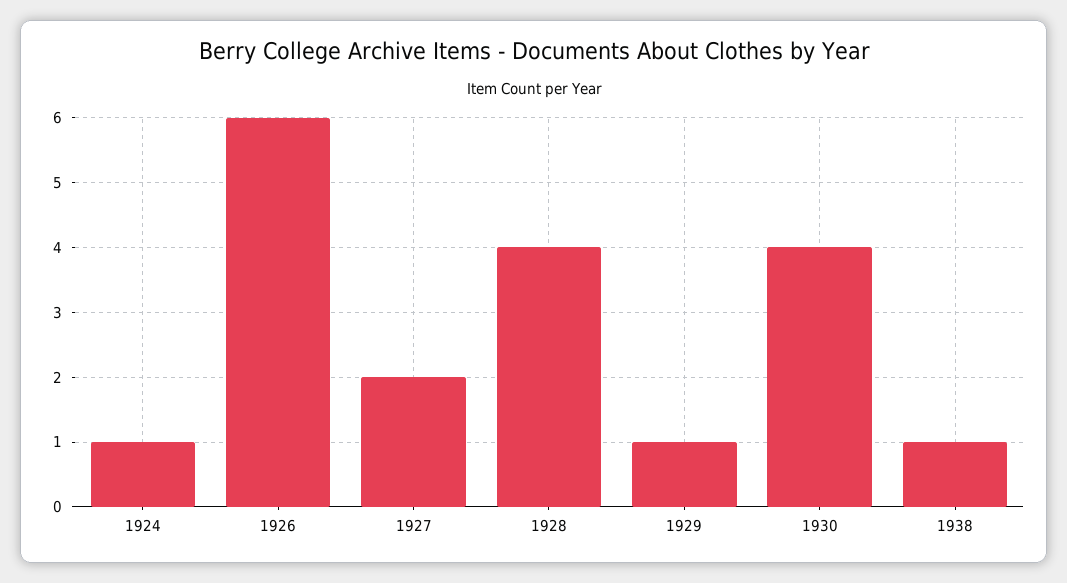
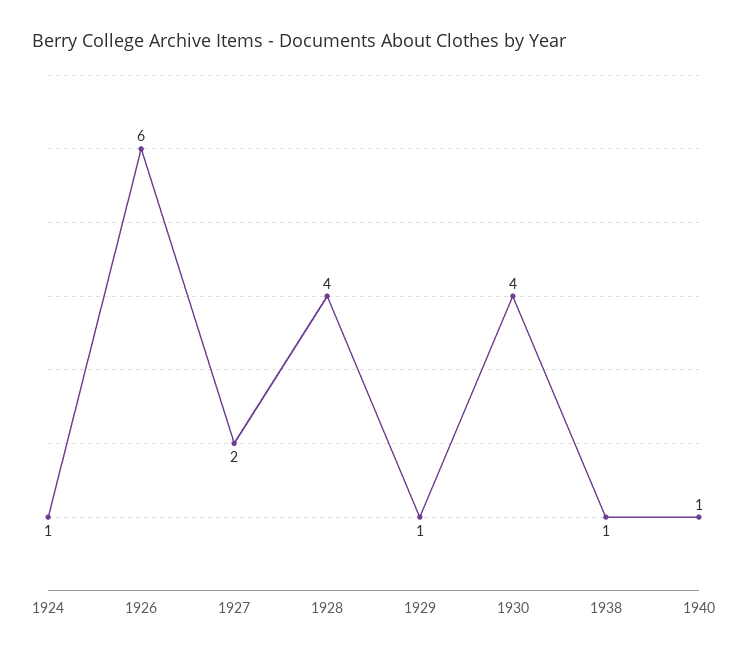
1940: none -> 1

